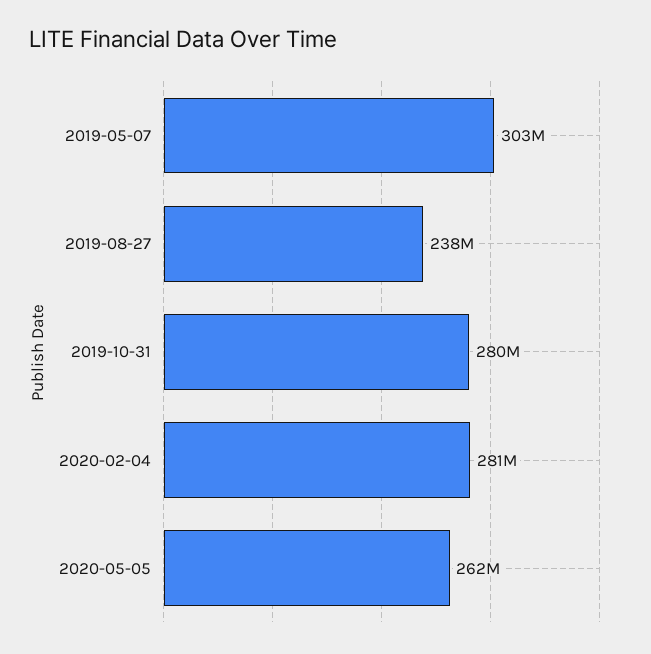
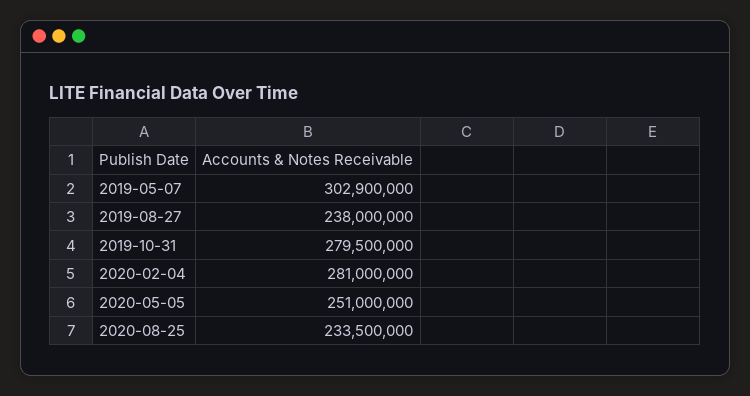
2020-05-05: 262000000 -> 251000000
2020-08-25: none -> 233500000

